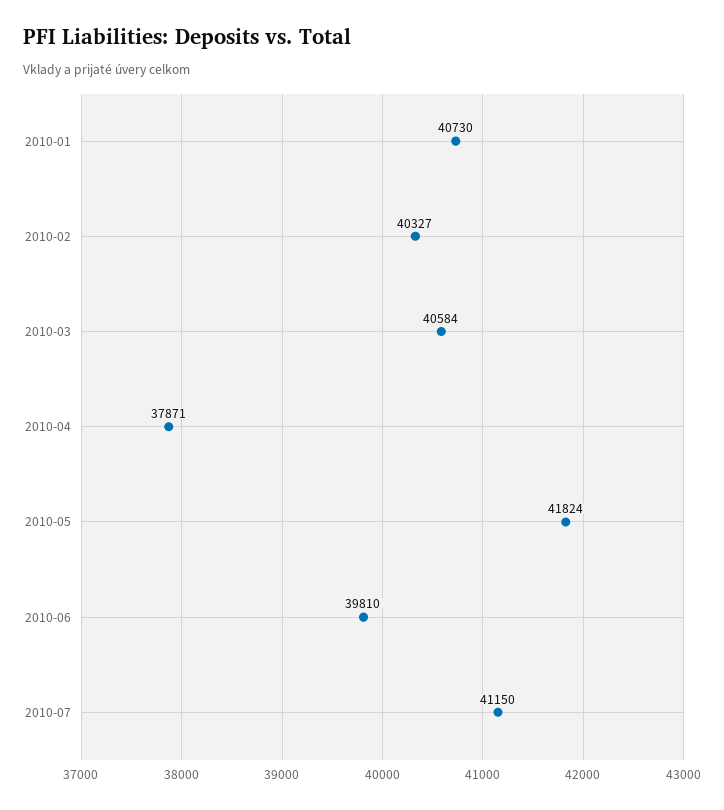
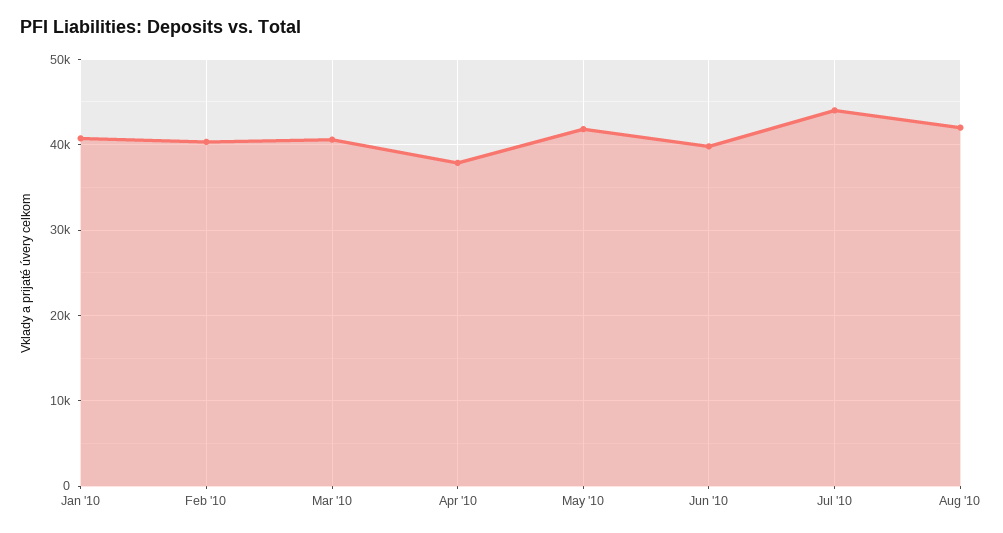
2010-07: 41150 -> 44000
Aug '10: none -> 42000

